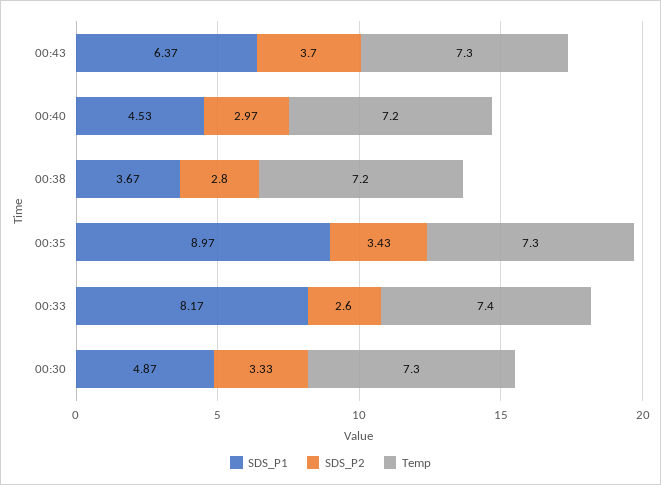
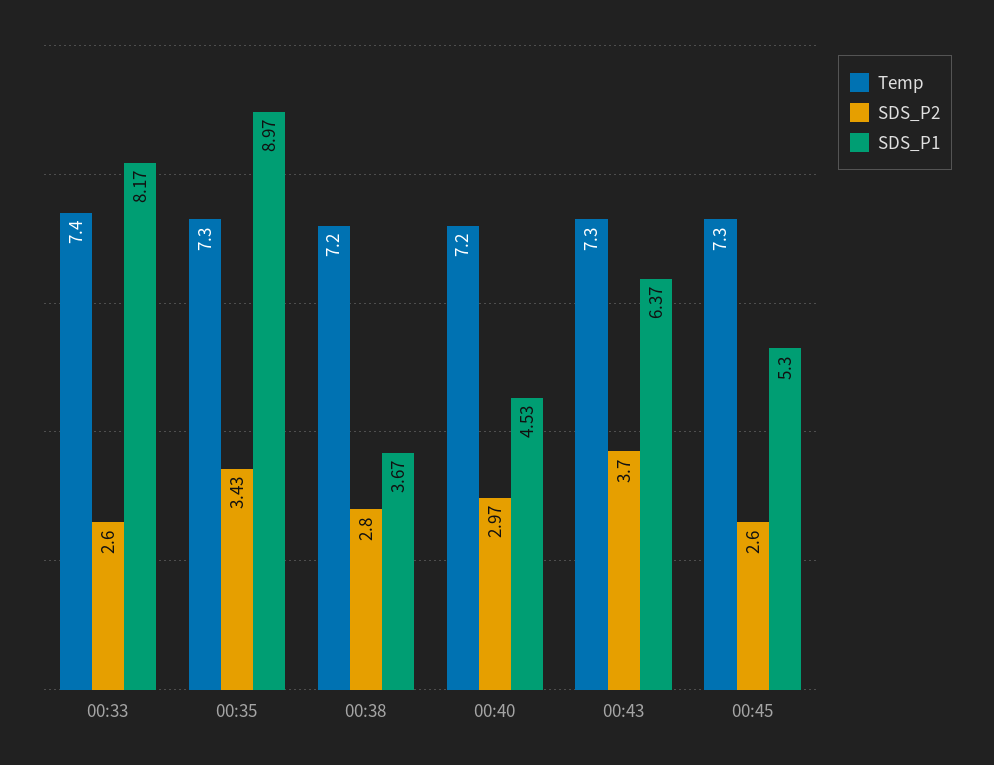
SDS_P1, 00:30: 4.87 -> none
SDS_P2, 00:30: 3.33 -> none
Temp, 00:30: 7.3 -> none
Temp, 00:45: none -> 7.3
SDS_P2, 00:45: none -> 2.6
SDS_P1, 00:45: none -> 5.3

